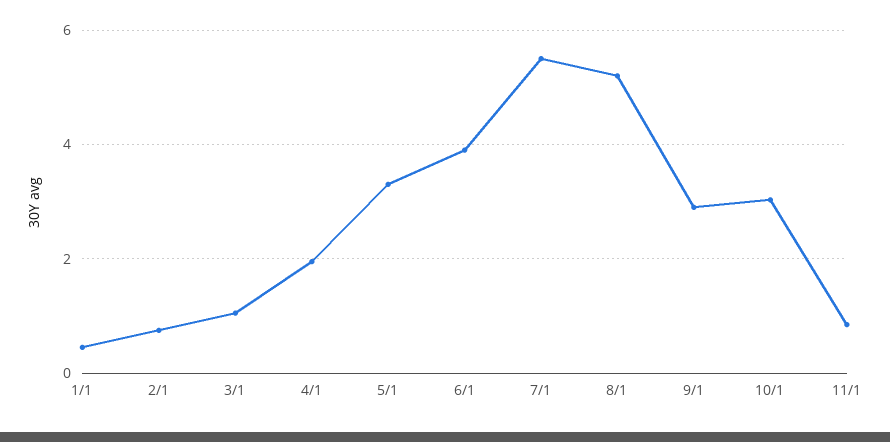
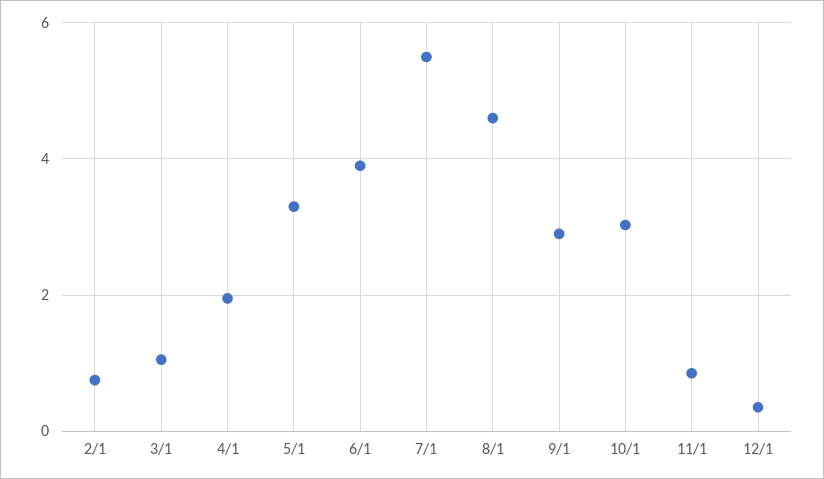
1/1: 0.4 -> none
8/1: 5.2 -> 4.6
12/1: none -> 0.4

